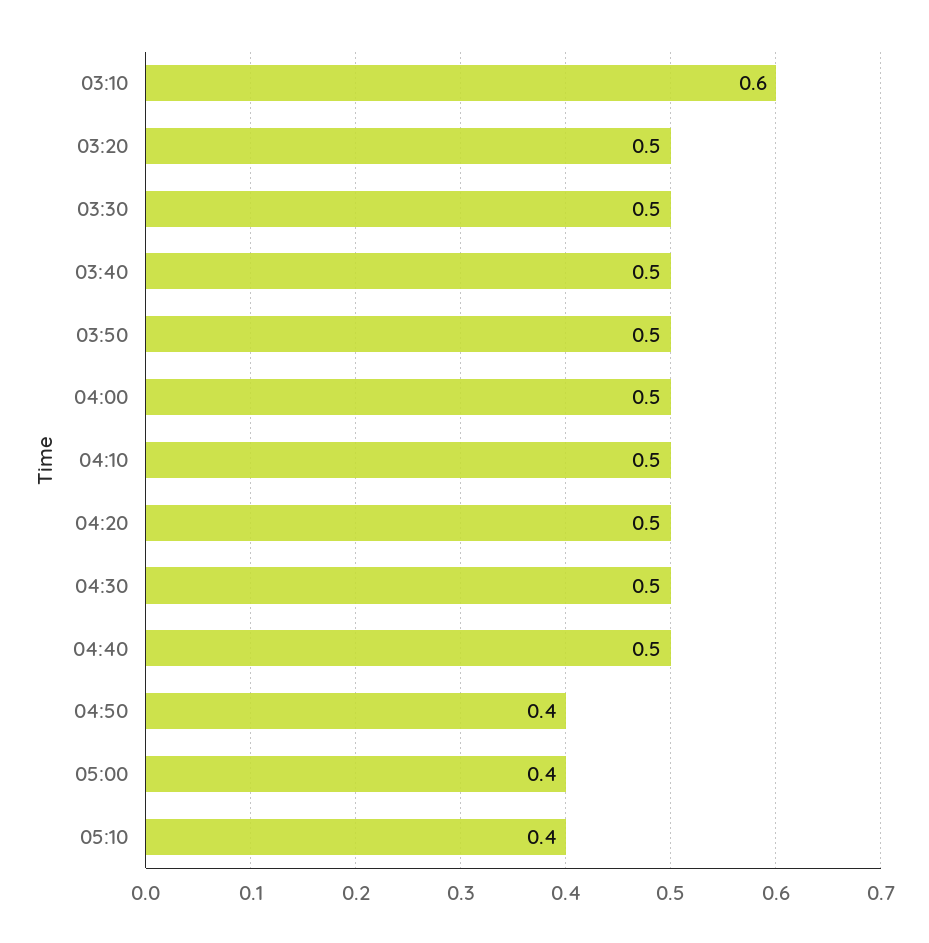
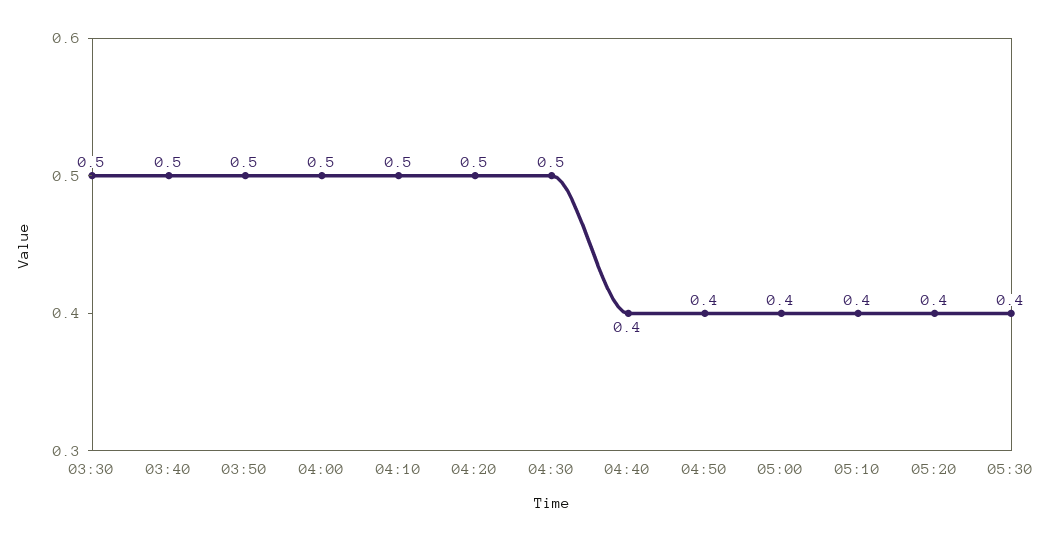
03:10: 0.6 -> none
03:20: 0.5 -> none
04:40: 0.5 -> 0.4
05:20: none -> 0.4
05:30: none -> 0.4

